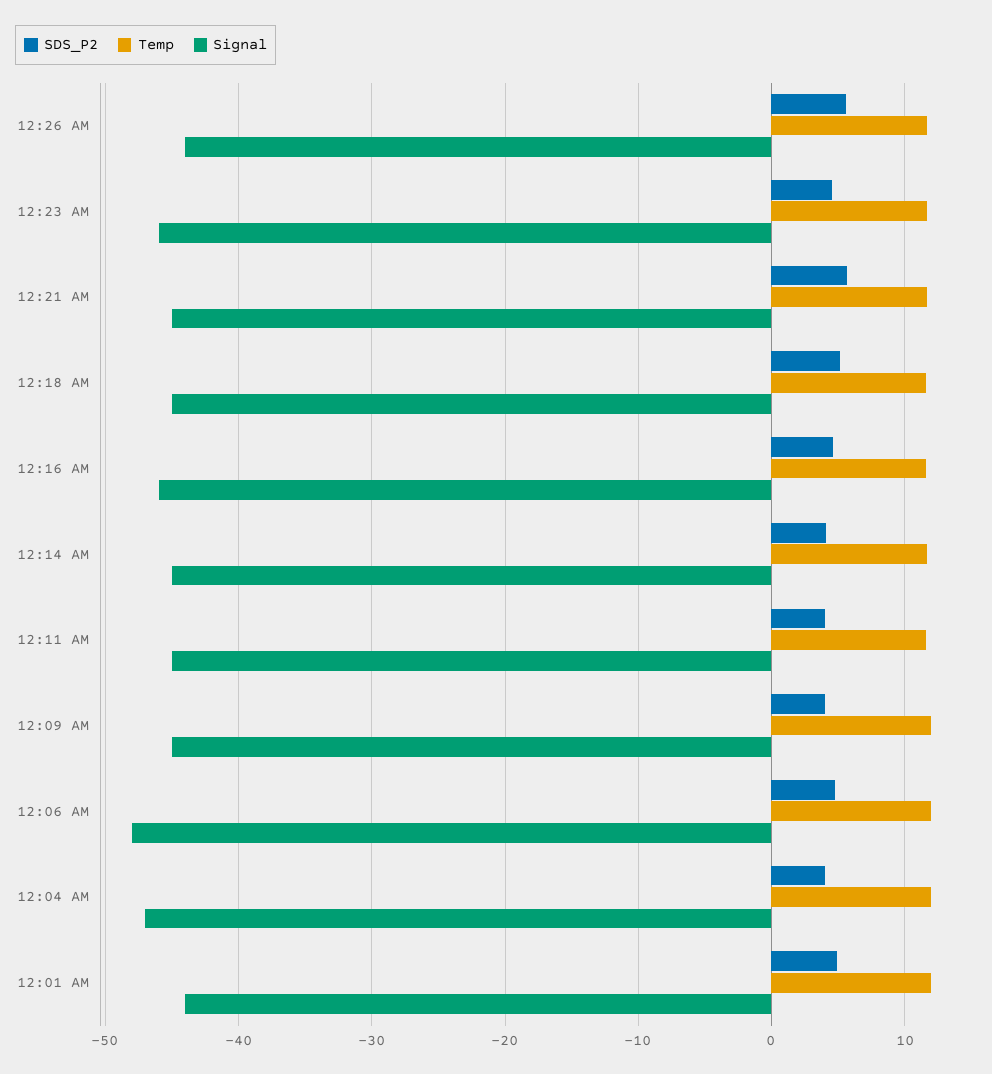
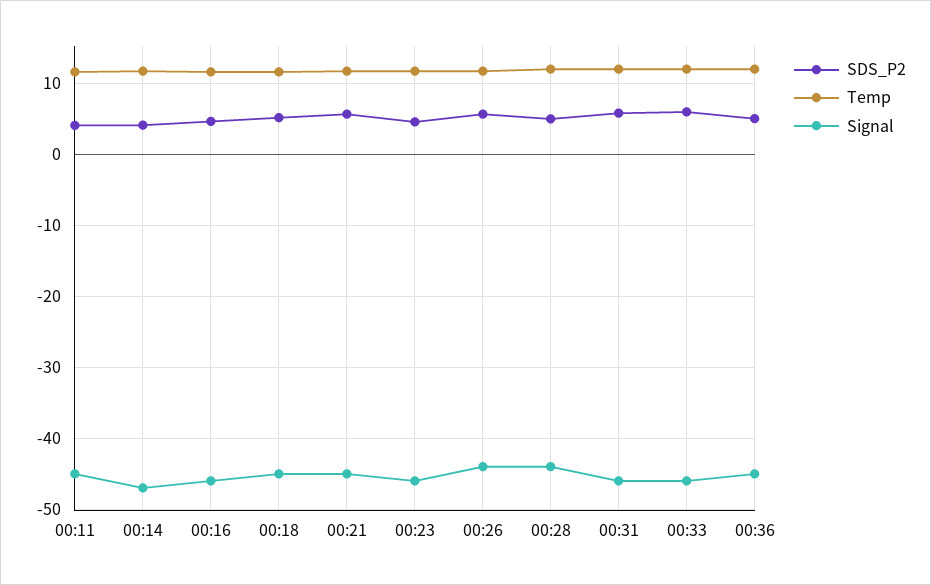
Signal, 12:14 AM: -45 -> -47
SDS_P2, 12:09 AM: 4 -> none
Temp, 12:09 AM: 12 -> none
Signal, 12:09 AM: -45 -> none
SDS_P2, 12:06 AM: 5 -> none
Temp, 12:06 AM: 12 -> none
Signal, 12:06 AM: -48 -> none
SDS_P2, 12:04 AM: 4 -> none
Temp, 12:04 AM: 12 -> none
Signal, 12:04 AM: -47 -> none
SDS_P2, 12:01 AM: 5 -> none
Temp, 12:01 AM: 12 -> none
Signal, 12:01 AM: -44 -> none
SDS_P2, 00:28: none -> 5
Temp, 00:28: none -> 12
Signal, 00:28: none -> -44
SDS_P2, 00:31: none -> 6
Temp, 00:31: none -> 12
Signal, 00:31: none -> -46
SDS_P2, 00:33: none -> 6
Temp, 00:33: none -> 12
Signal, 00:33: none -> -46
SDS_P2, 00:36: none -> 5
Temp, 00:36: none -> 12
Signal, 00:36: none -> -45

